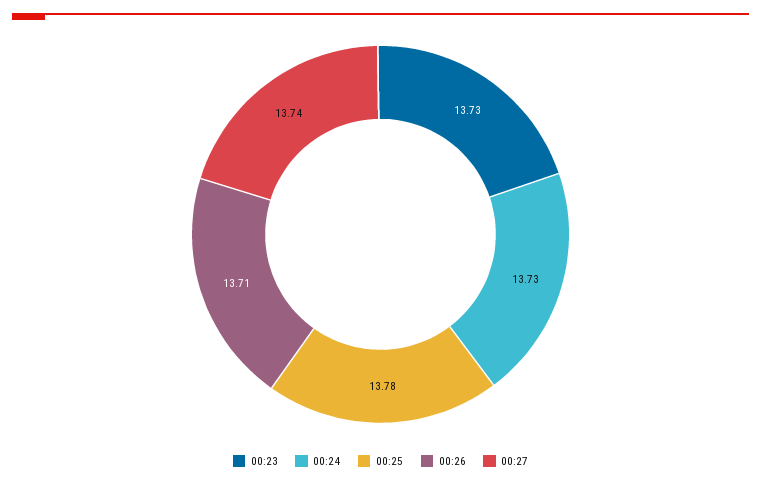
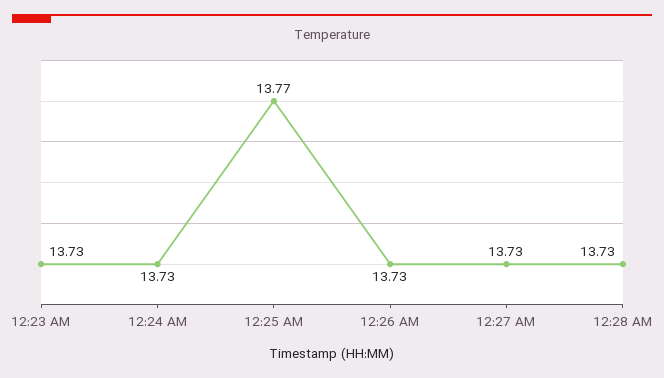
00:25: 13.78 -> 13.77
00:26: 13.71 -> 13.73
00:27: 13.74 -> 13.73
12:28 AM: none -> 13.73

